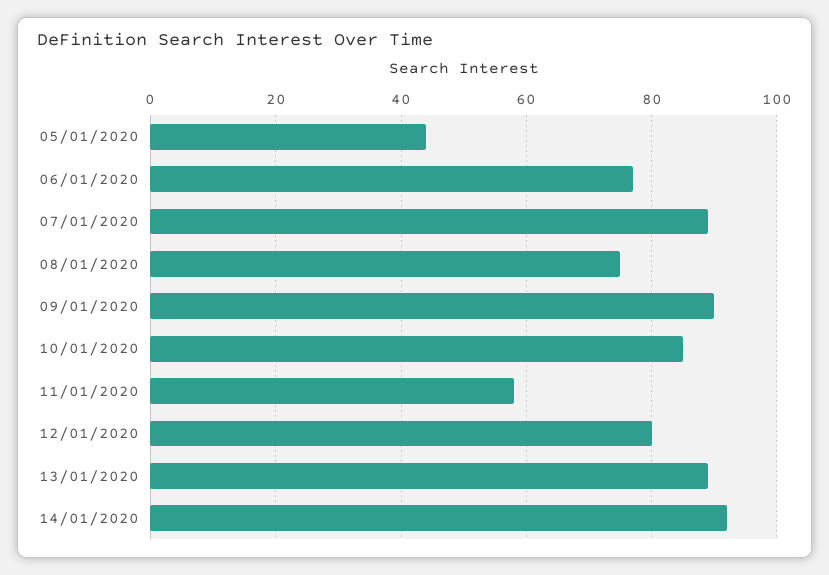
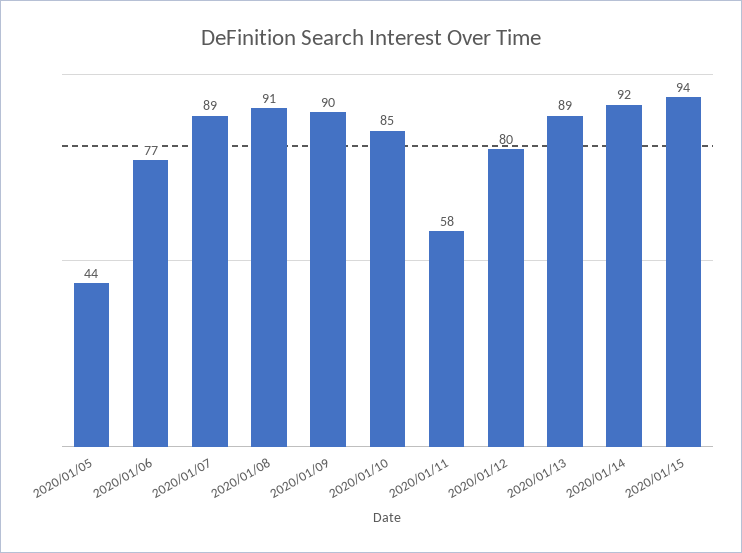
08/01/2020: 75 -> 91
2020/01/15: none -> 94

